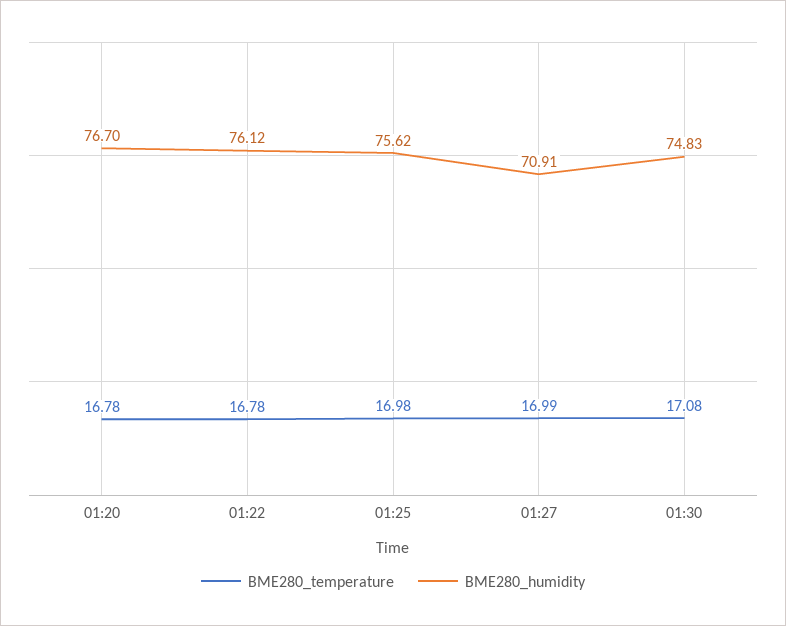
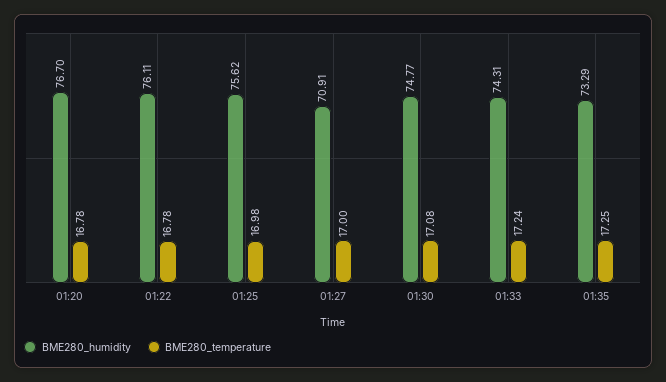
BME280_humidity, 01:22: 76.12 -> 76.11
BME280_temperature, 01:27: 16.99 -> 17
BME280_humidity, 01:30: 74.83 -> 74.77
BME280_humidity, 01:33: none -> 74.31
BME280_temperature, 01:33: none -> 17.24
BME280_humidity, 01:35: none -> 73.29
BME280_temperature, 01:35: none -> 17.25

